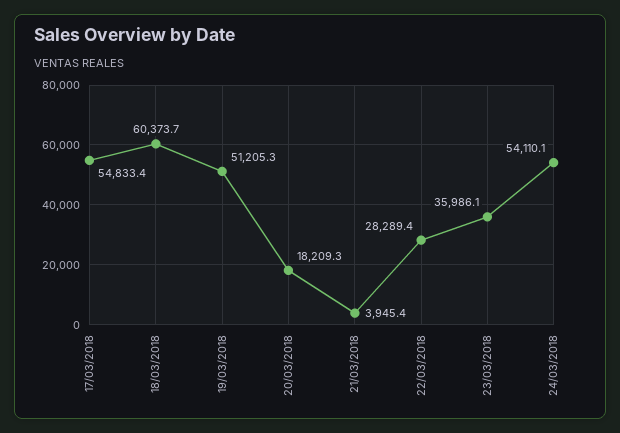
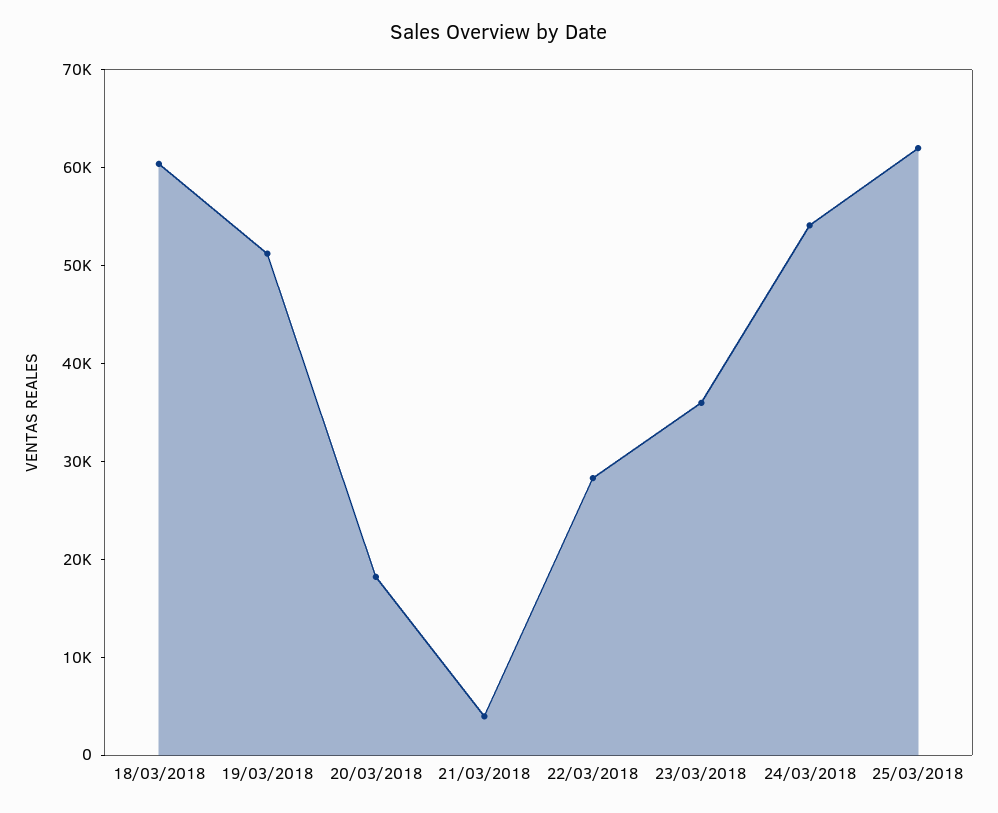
17/03/2018: 54833.4 -> none
25/03/2018: none -> 62000

